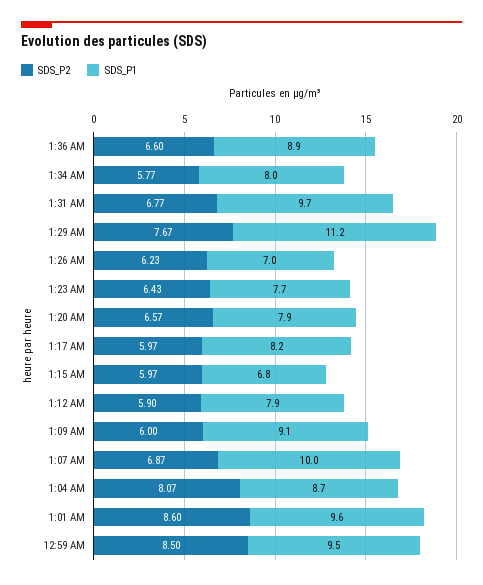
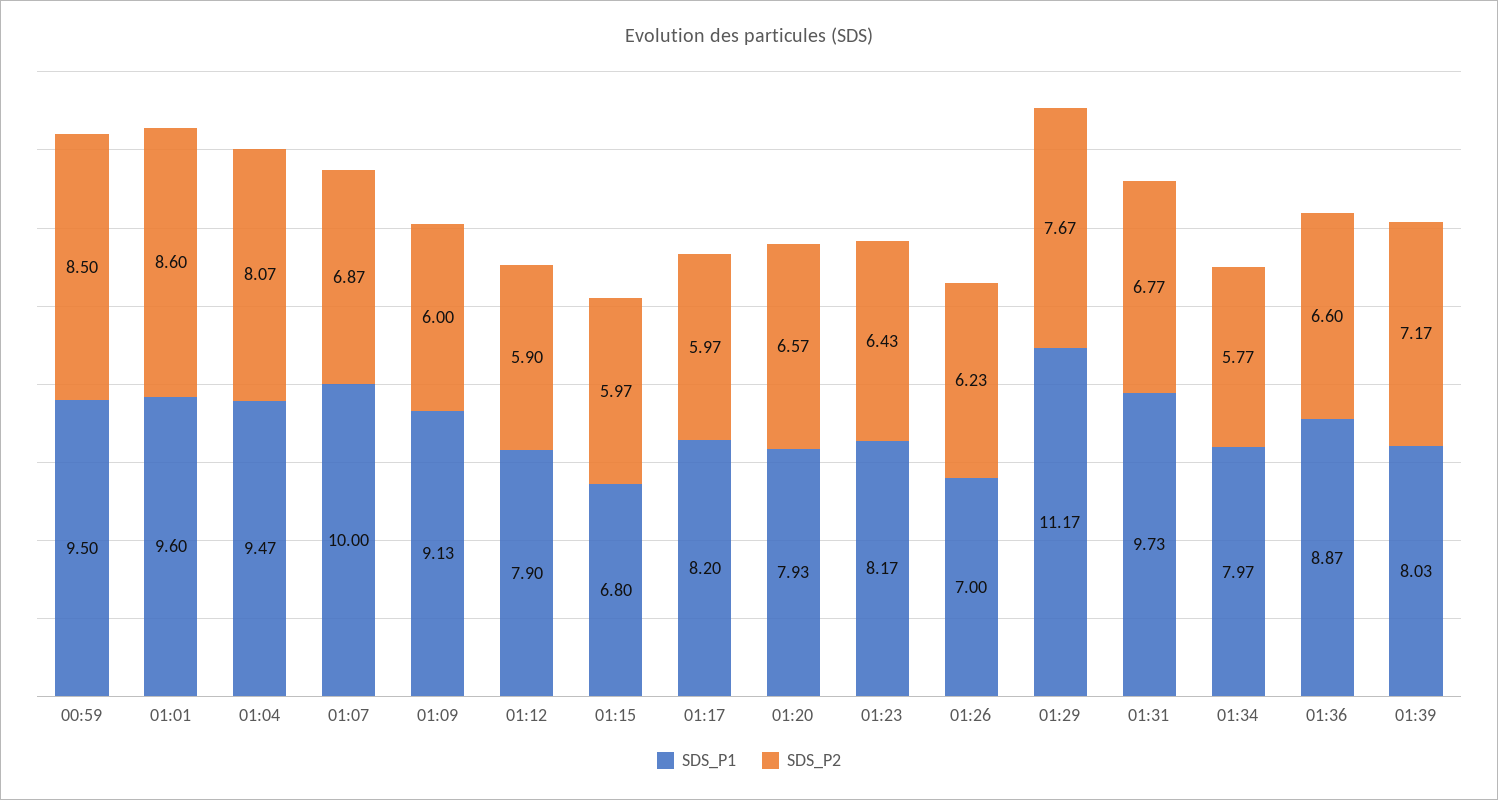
SDS_P1, 1:23 AM: 7.7 -> 8.17
SDS_P1, 1:04 AM: 8.7 -> 9.47
SDS_P1, 01:39: none -> 8.03
SDS_P2, 01:39: none -> 7.17

